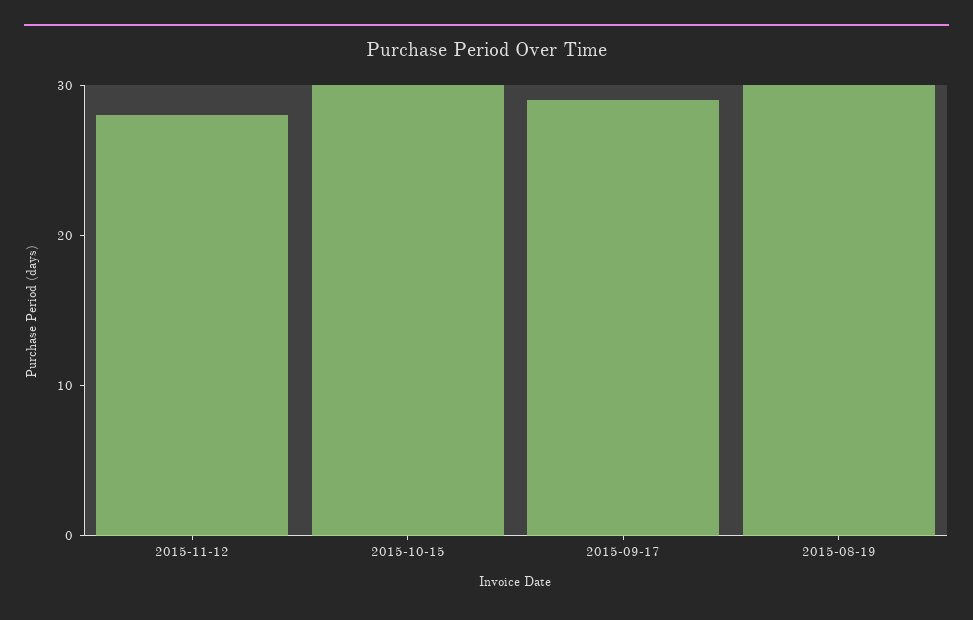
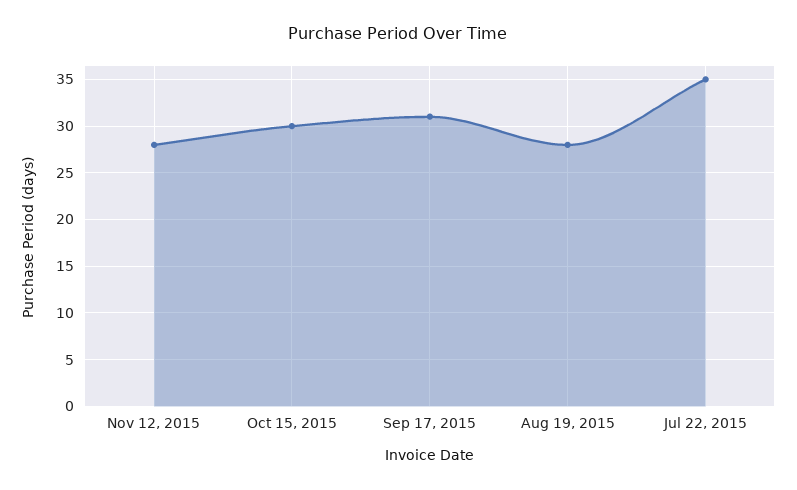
2015-09-17: 29 -> 31
2015-08-19: 30 -> 28
Jul 22, 2015: none -> 35

